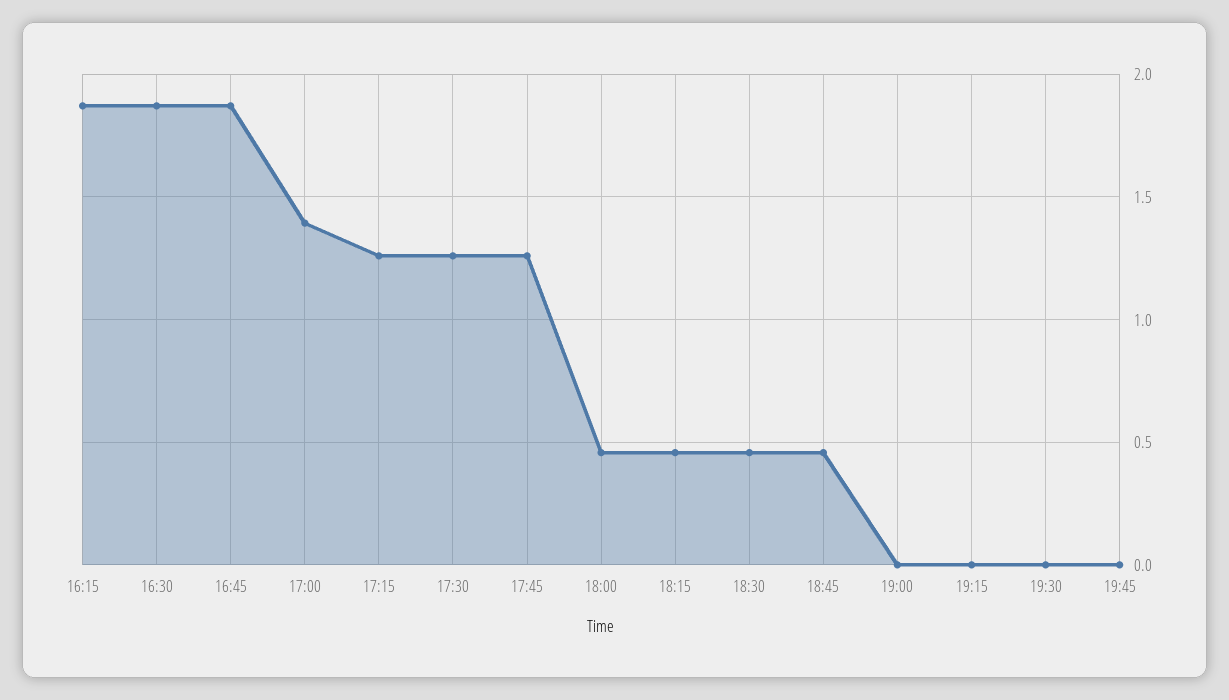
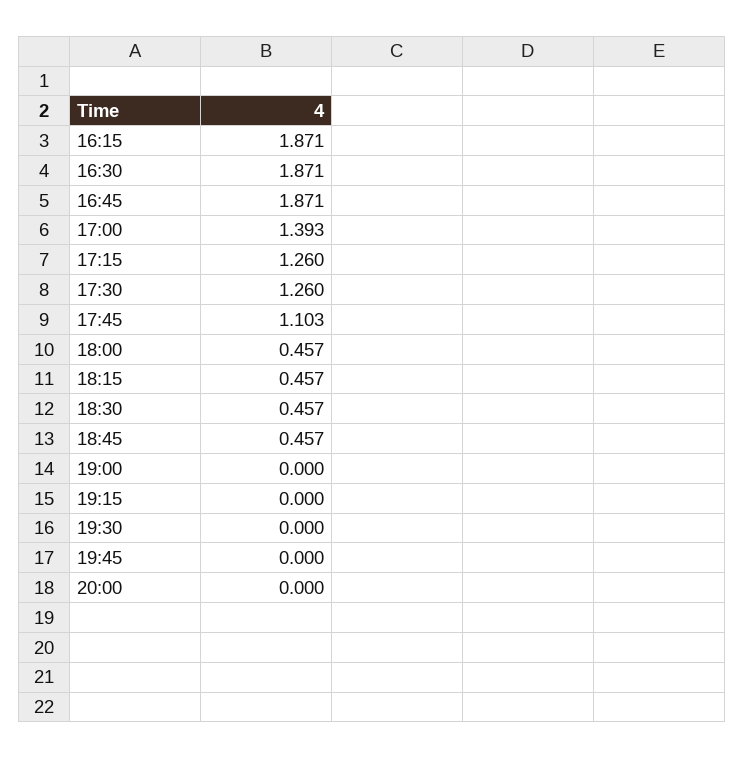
17:45: 1.25 -> 1.103
20:00: none -> 0

